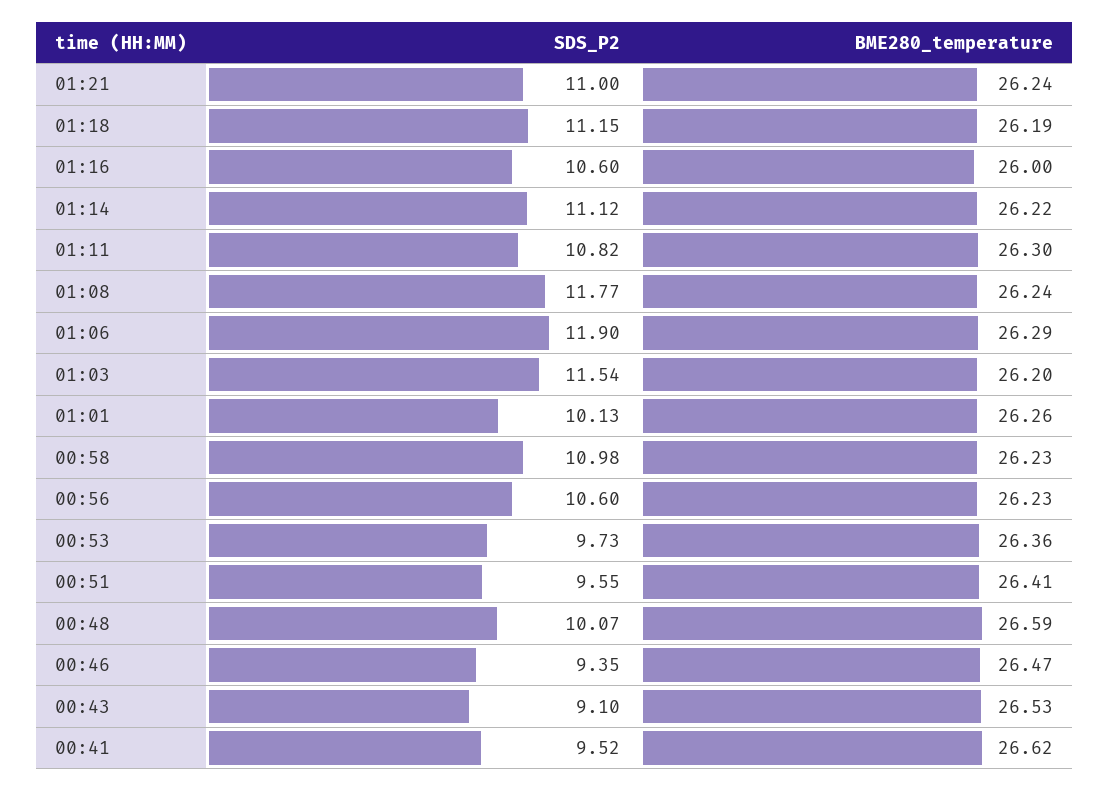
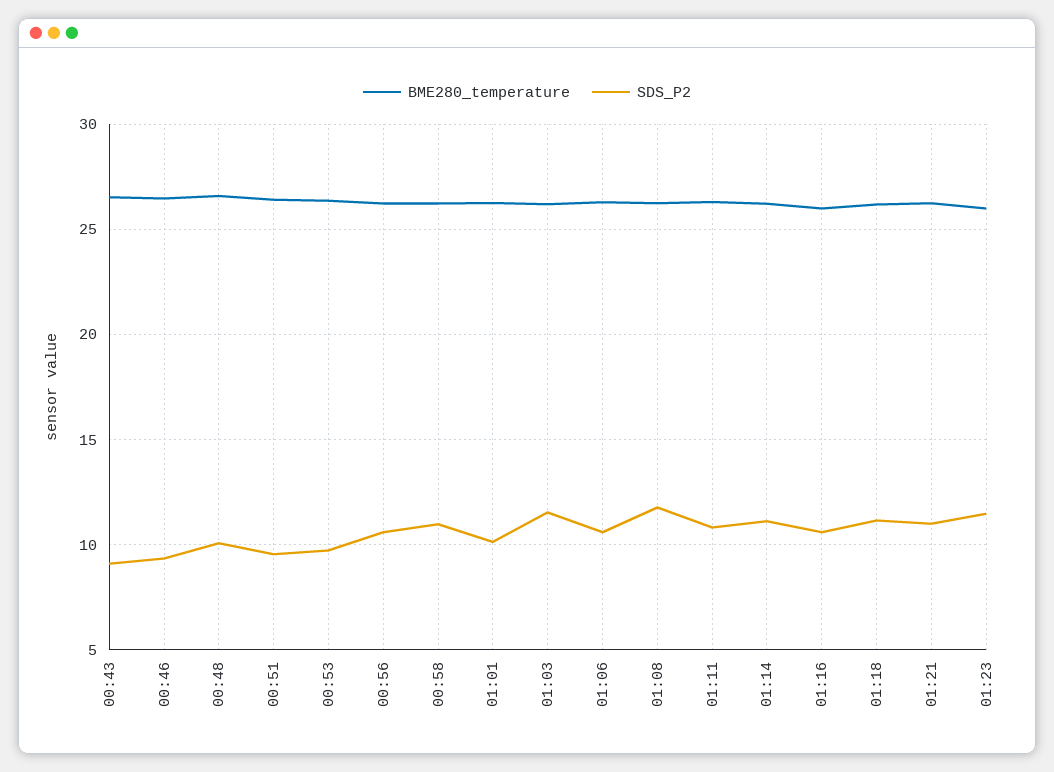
SDS_P2, 01:06: 11.9 -> 10.5
SDS_P2, 00:41: 9.52 -> none
BME280_temperature, 00:41: 26.62 -> none
BME280_temperature, 01:23: none -> 26
SDS_P2, 01:23: none -> 11.5

